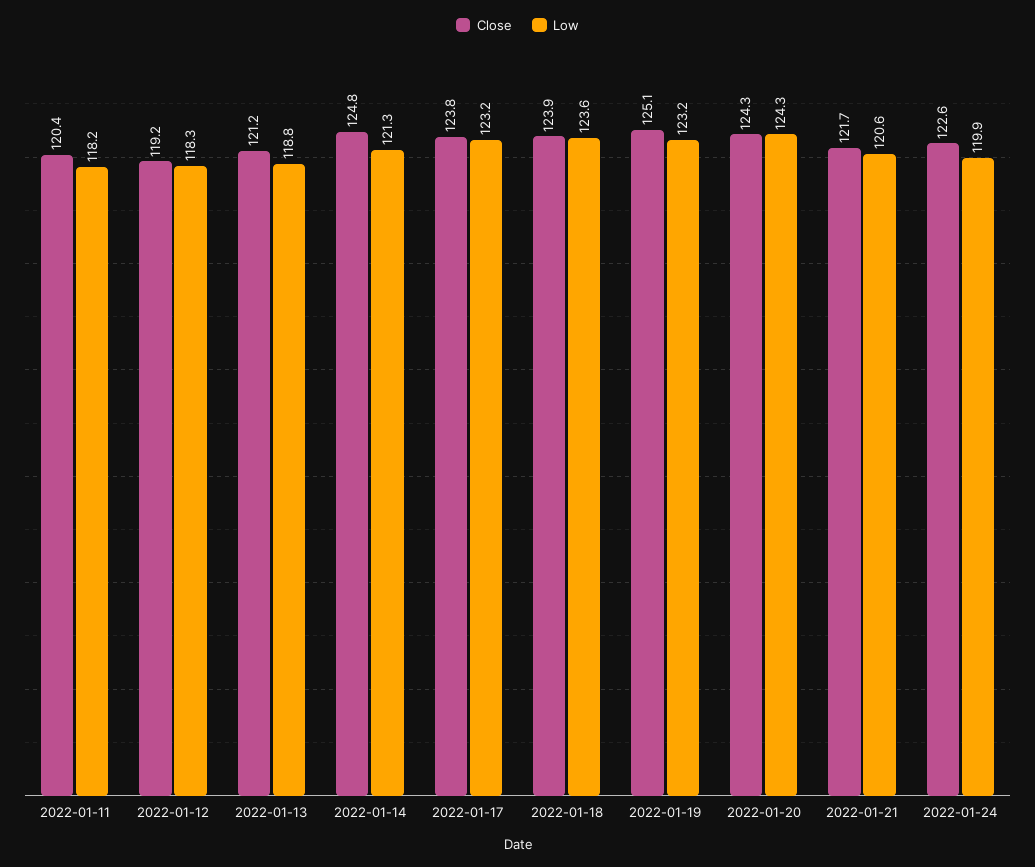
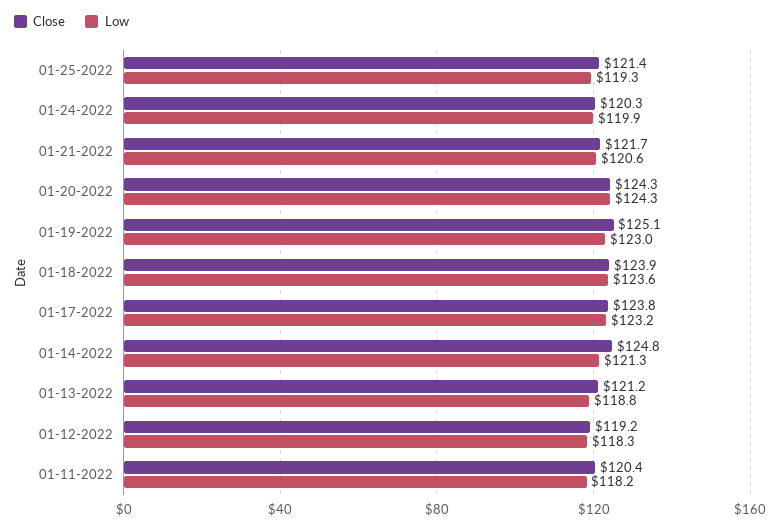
Low, 2022-01-19: 123.2 -> 123
Close, 2022-01-24: 122.6 -> 120.3
Close, 01-25-2022: none -> 121.4
Low, 01-25-2022: none -> 119.3

